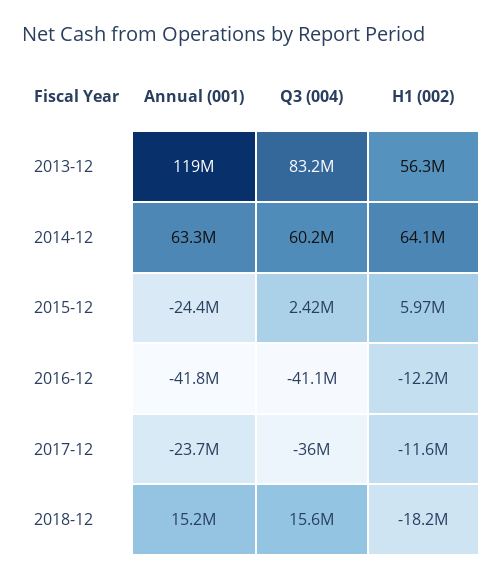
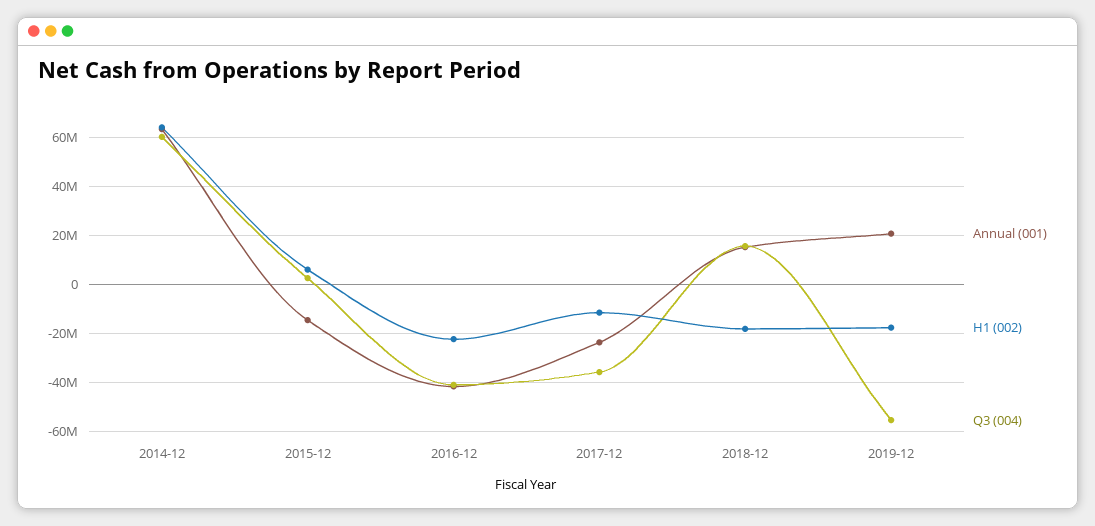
Annual (001), 2013-12: 119000000 -> none
Q3 (004), 2013-12: 83200000 -> none
H1 (002), 2013-12: 56300000 -> none
Annual (001), 2015-12: -24400000 -> -15000000
H1 (002), 2016-12: -12200000 -> -22500000
Annual (001), 2019-12: none -> 20000000
H1 (002), 2019-12: none -> -17500000
Q3 (004), 2019-12: none -> -55000000

